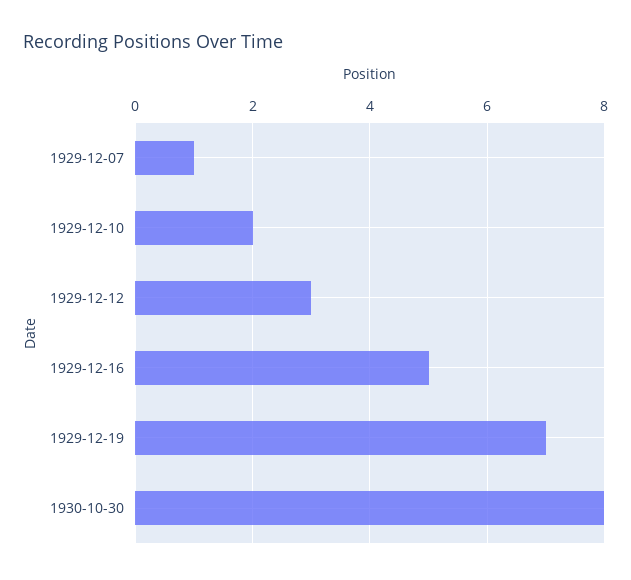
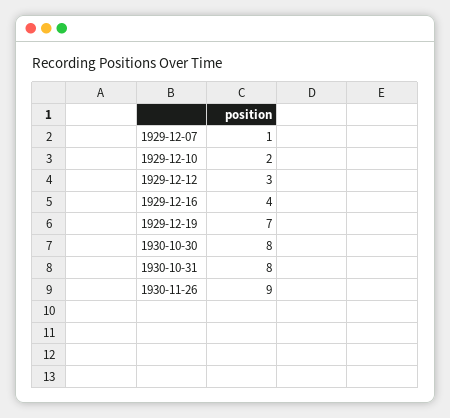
1929-12-16: 5 -> 4
1930-10-31: none -> 8
1930-11-26: none -> 9

